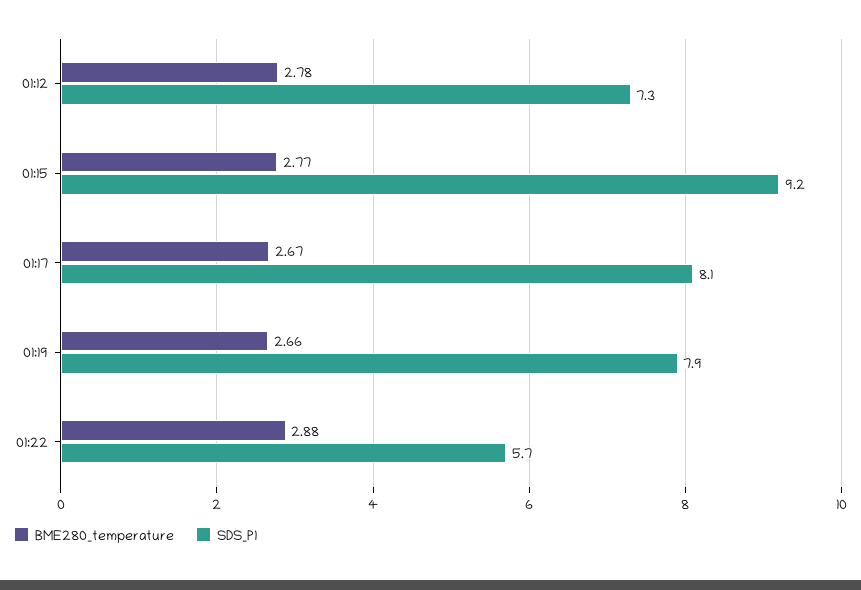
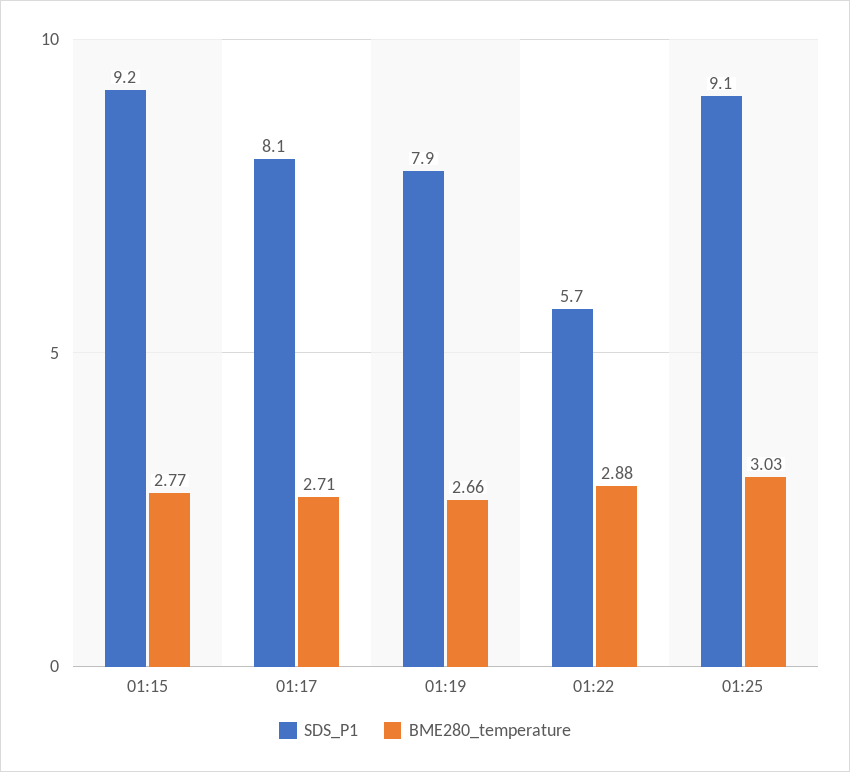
BME280_temperature, 01:12: 2.78 -> none
SDS_P1, 01:12: 7.3 -> none
BME280_temperature, 01:17: 2.67 -> 2.71
SDS_P1, 01:25: none -> 9.1
BME280_temperature, 01:25: none -> 3.03

